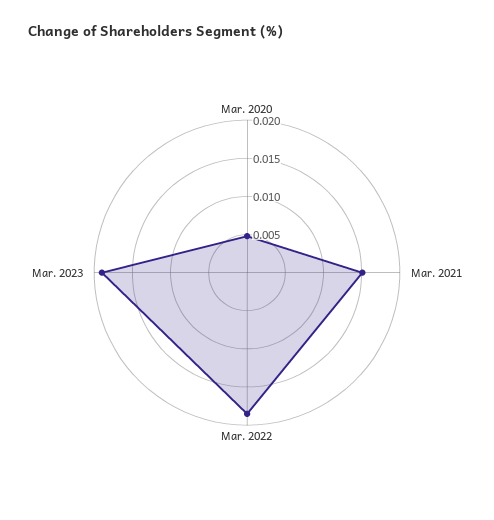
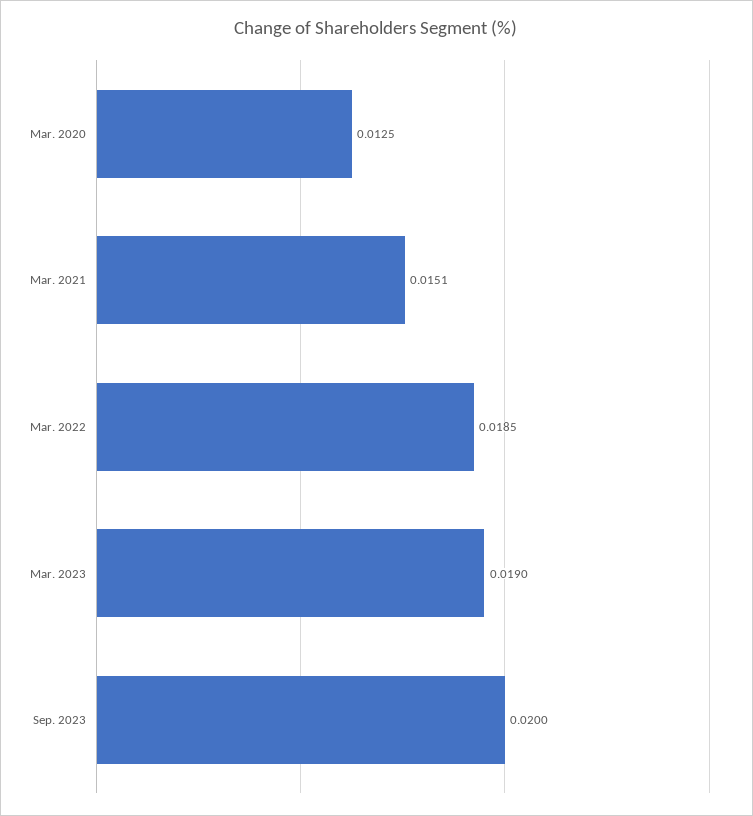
Mar. 2020: 0.005 -> 0.0125
Sep. 2023: none -> 0.02

